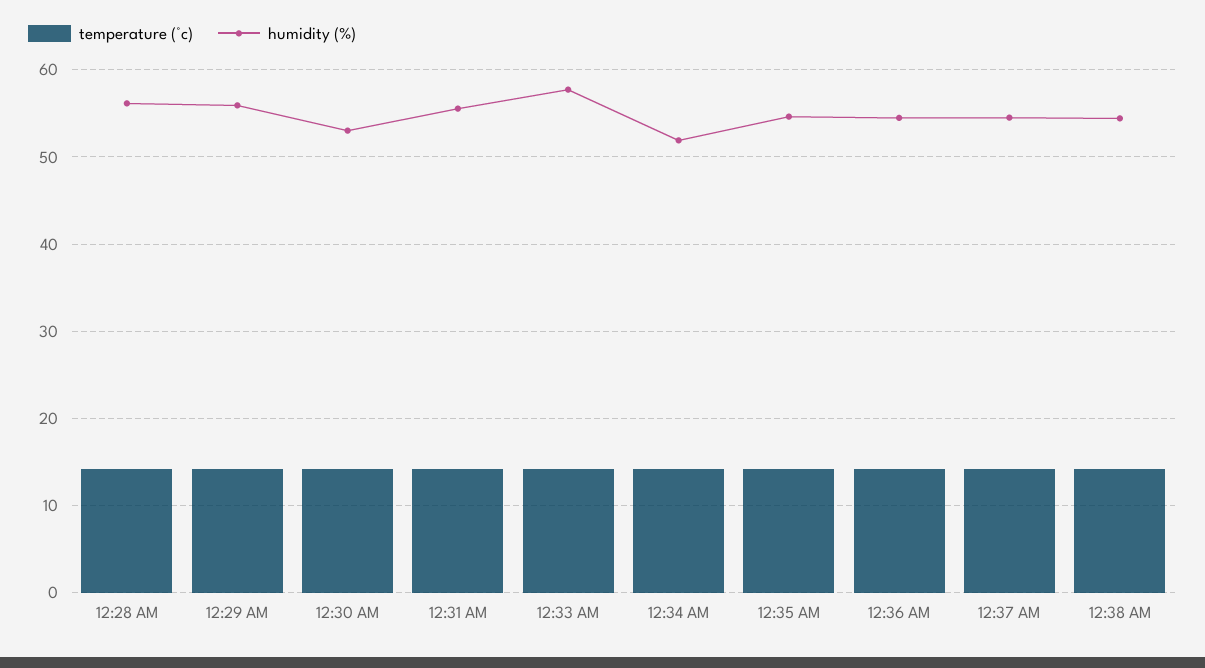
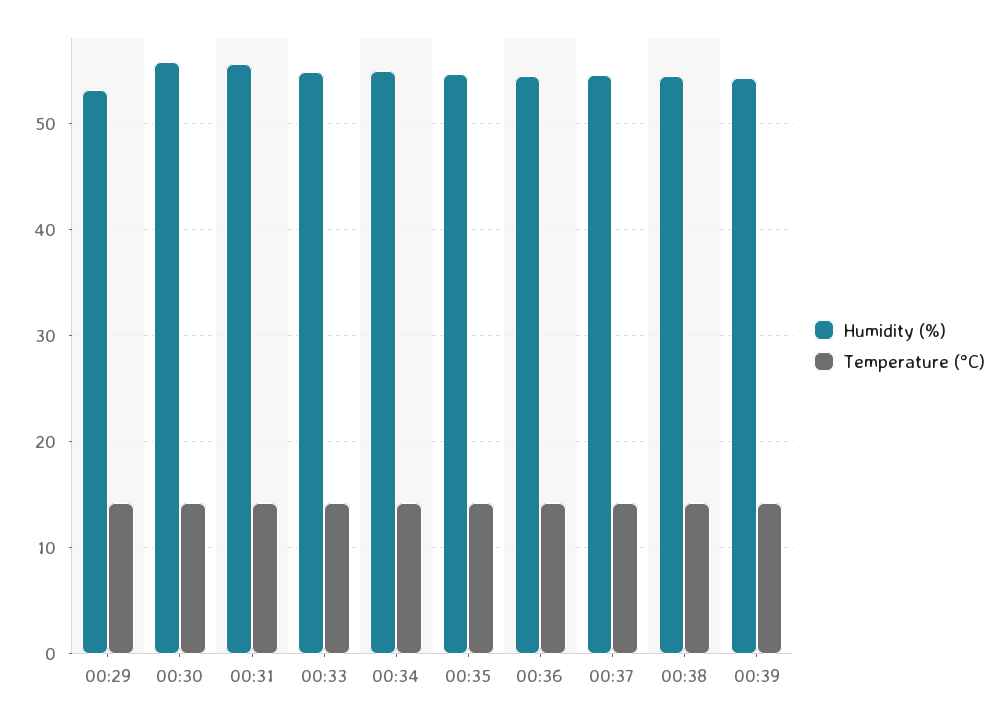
temperature (°c), 12:28 AM: 14 -> none
humidity (%), 12:28 AM: 56 -> none
humidity (%), 12:29 AM: 56 -> 53
humidity (%), 12:30 AM: 53 -> 56
humidity (%), 12:33 AM: 58 -> 55
humidity (%), 12:34 AM: 52 -> 55
humidity (%), 00:39: none -> 54
temperature (°c), 00:39: none -> 14

